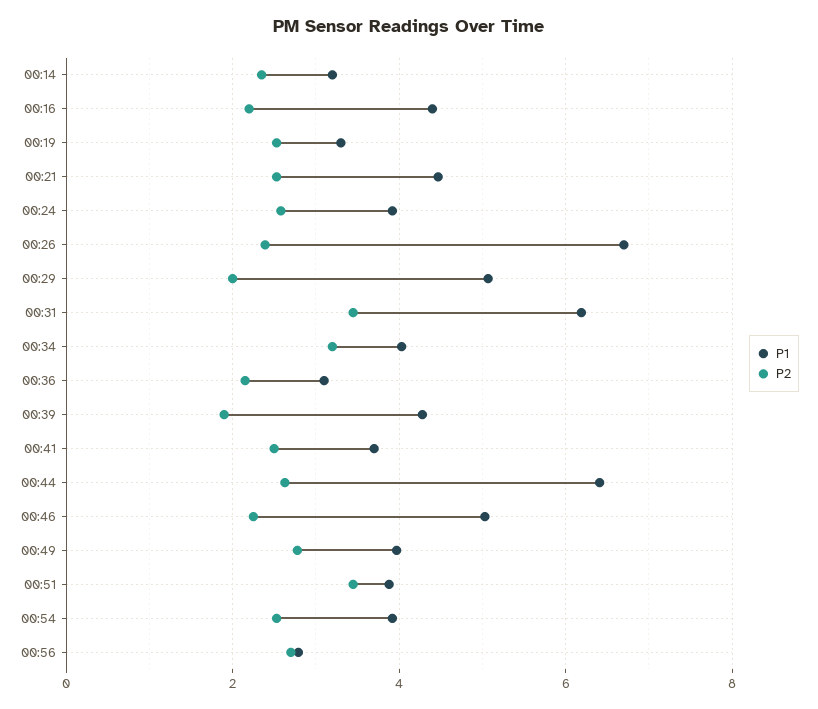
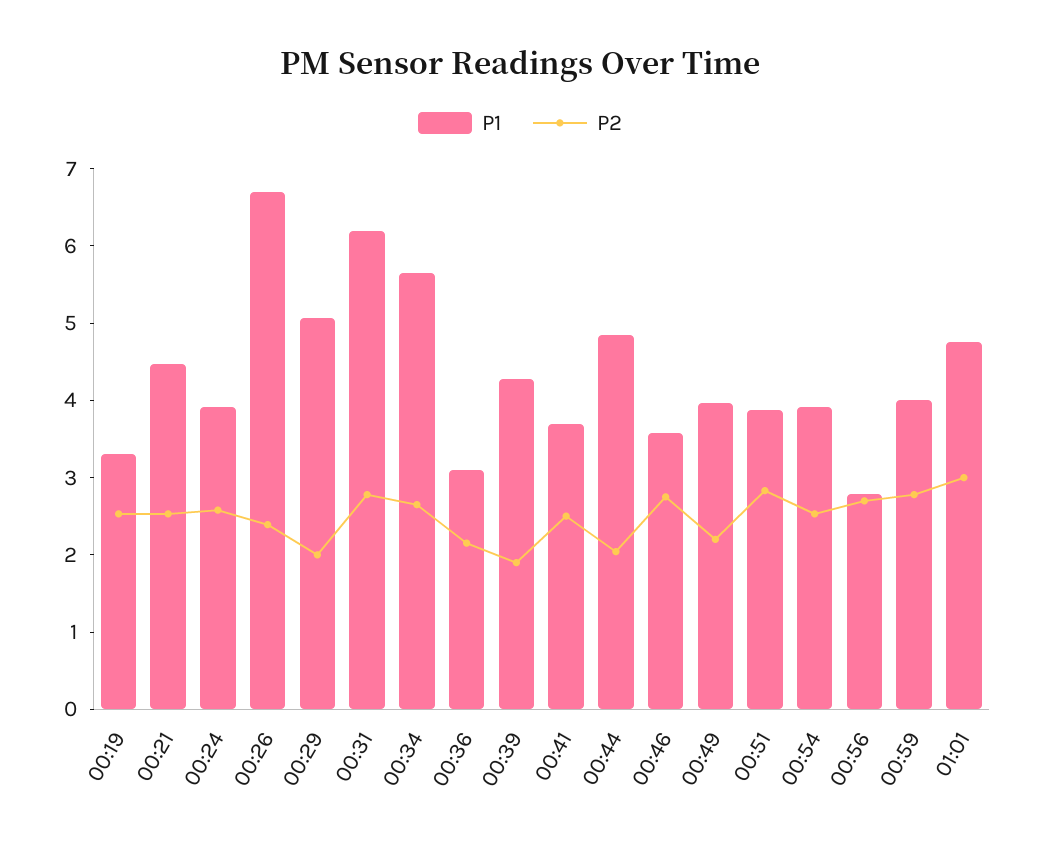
P1, 00:14: 3.2 -> none
P2, 00:14: 2.4 -> none
P1, 00:16: 4.4 -> none
P2, 00:16: 2.2 -> none
P2, 00:31: 3.4 -> 2.8
P1, 00:34: 4 -> 5.6
P2, 00:34: 3.2 -> 2.6
P1, 00:44: 6.4 -> 4.8
P2, 00:44: 2.6 -> 2
P1, 00:46: 5 -> 3.6
P2, 00:46: 2.2 -> 2.8
P2, 00:49: 2.8 -> 2.2
P2, 00:51: 3.4 -> 2.8
P1, 00:59: none -> 4
P2, 00:59: none -> 2.8
P1, 01:01: none -> 4.8
P2, 01:01: none -> 3

